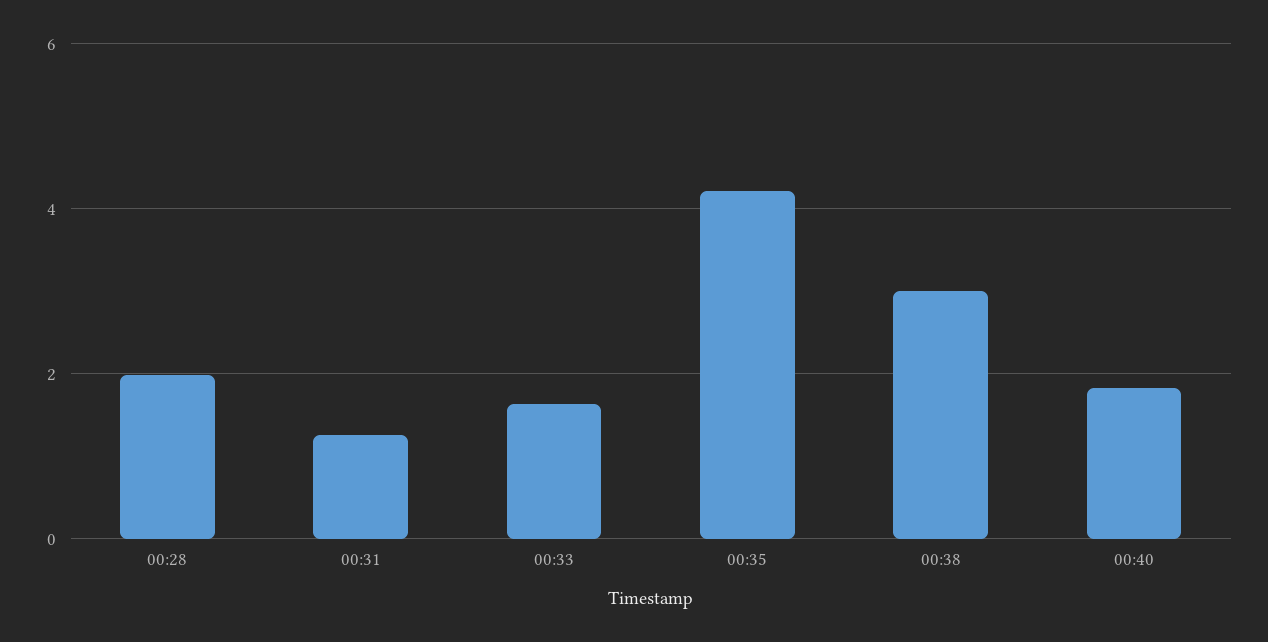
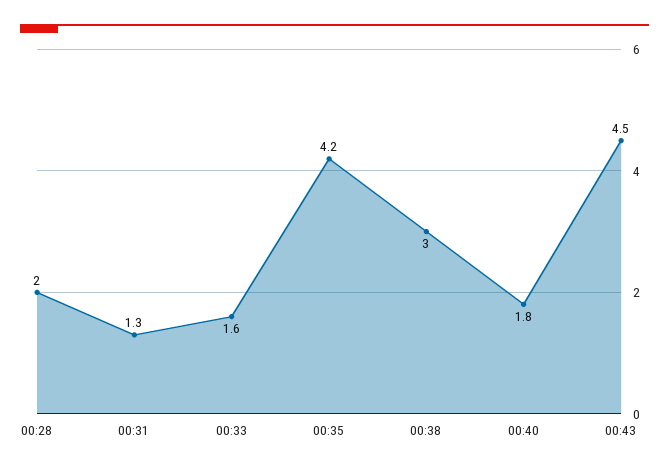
00:43: none -> 4.5

